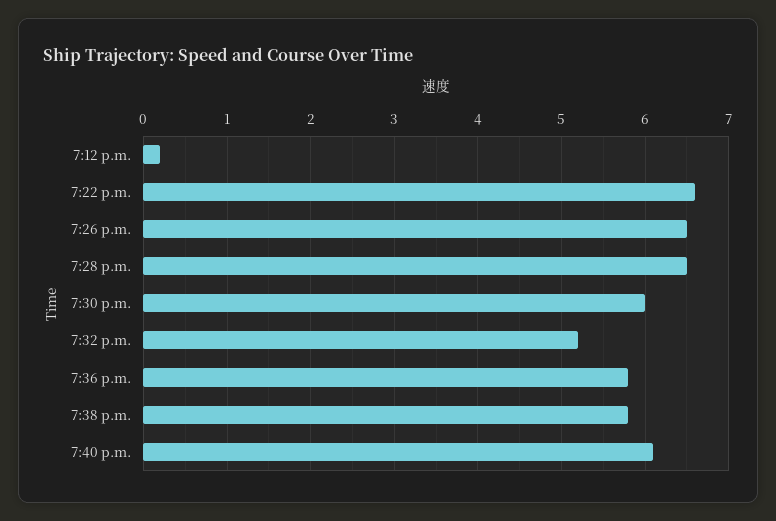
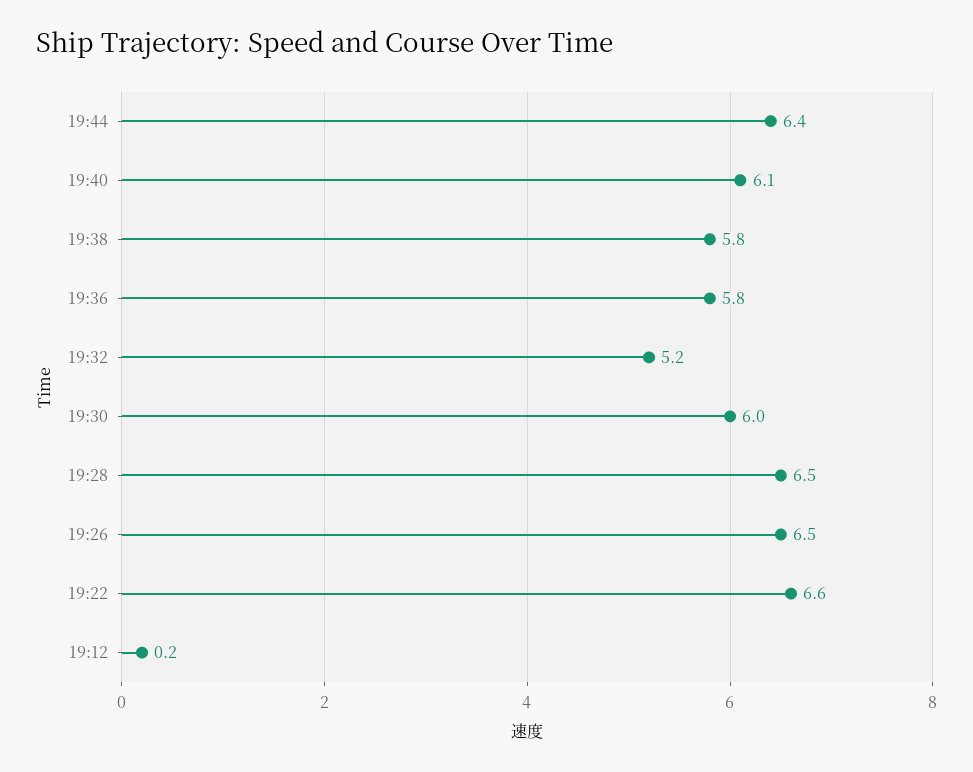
19:44: none -> 6.4

